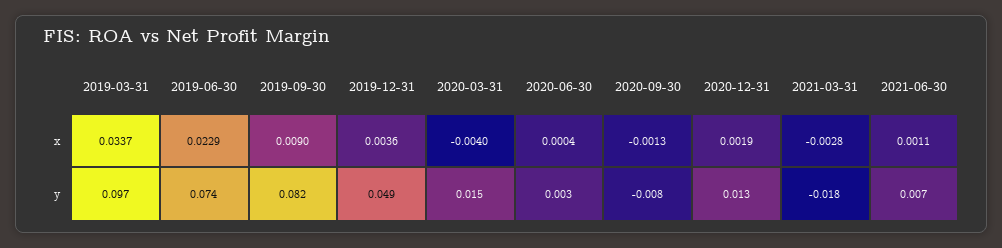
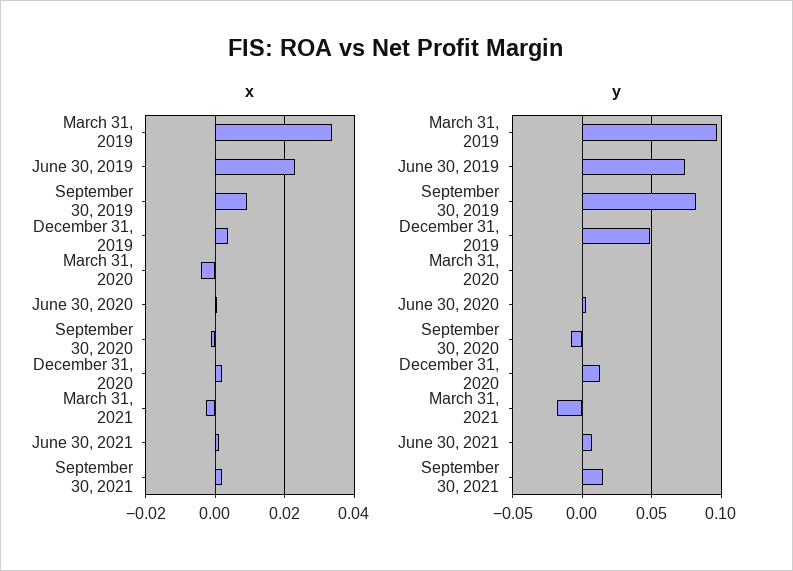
y, 2020-03-31: 0.015 -> 0
x, September 30, 2021: none -> 0.002
y, September 30, 2021: none -> 0.015

